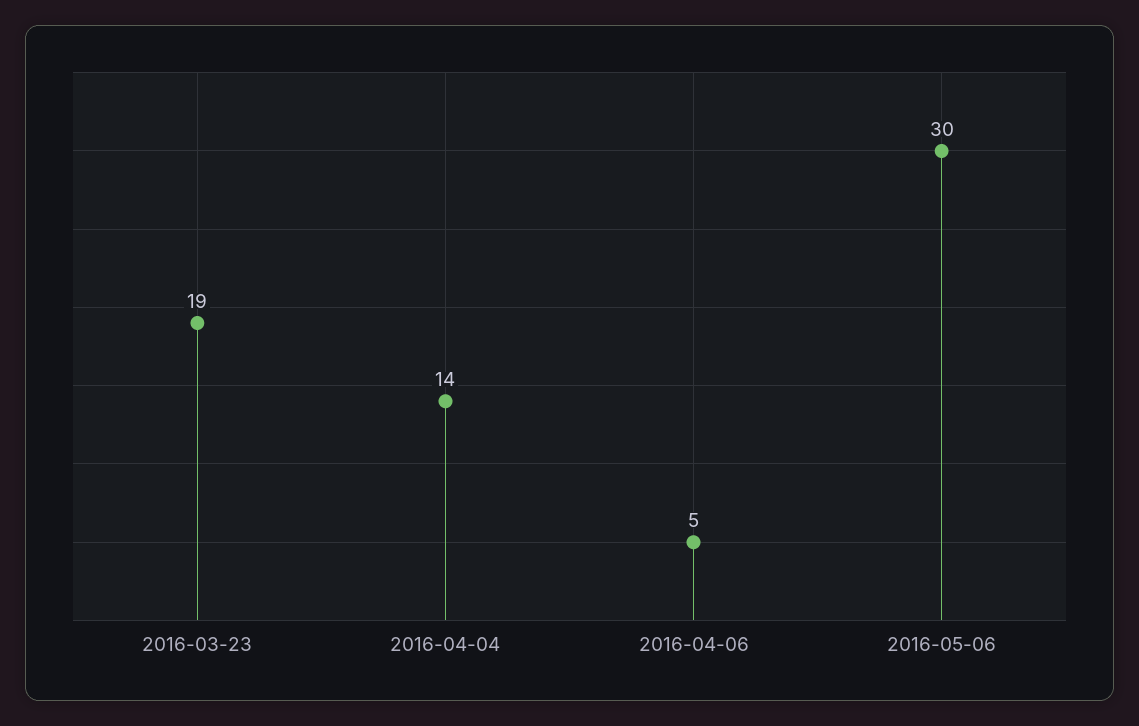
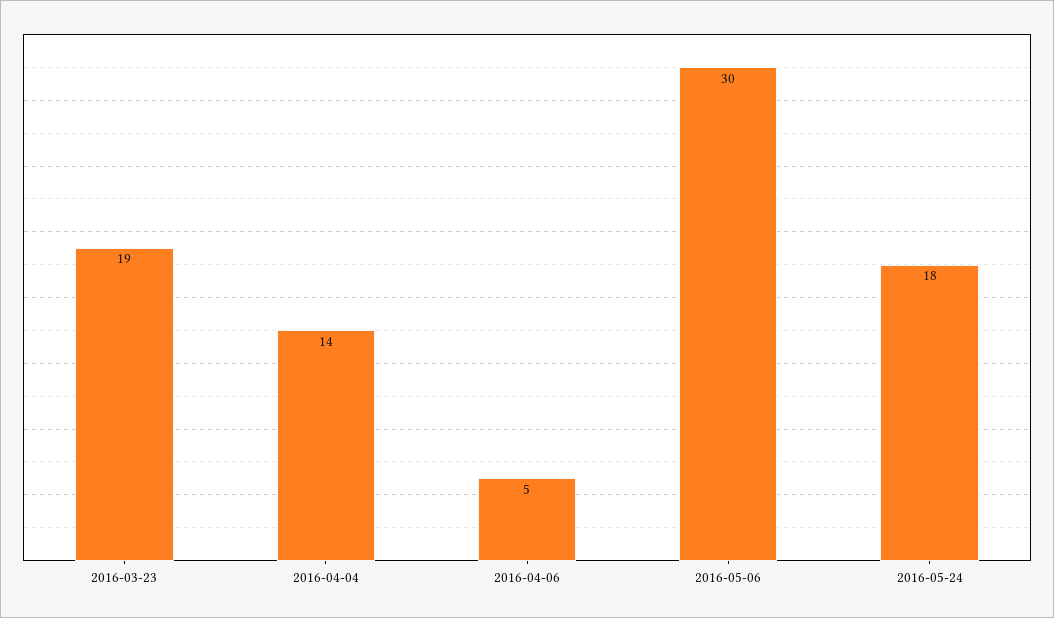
2016-05-24: none -> 18

